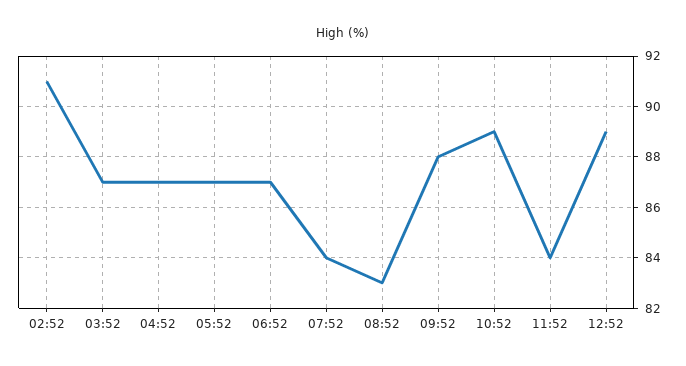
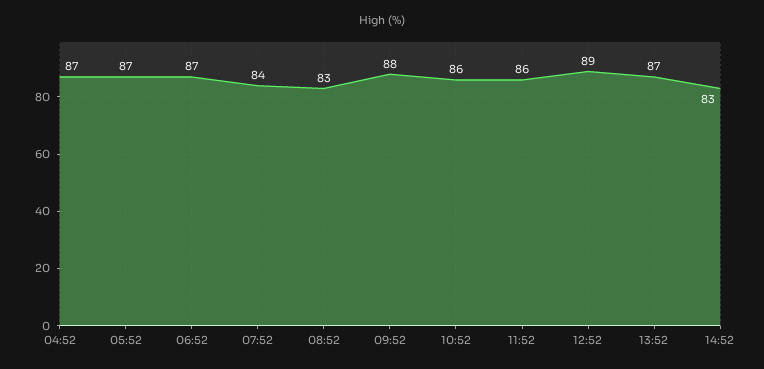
02:52: 91 -> none
03:52: 87 -> none
10:52: 89 -> 86
11:52: 84 -> 86
13:52: none -> 87
14:52: none -> 83

